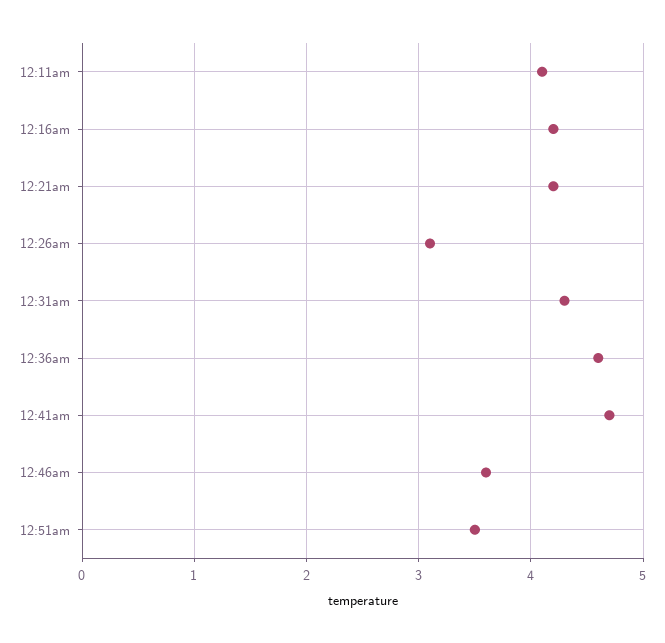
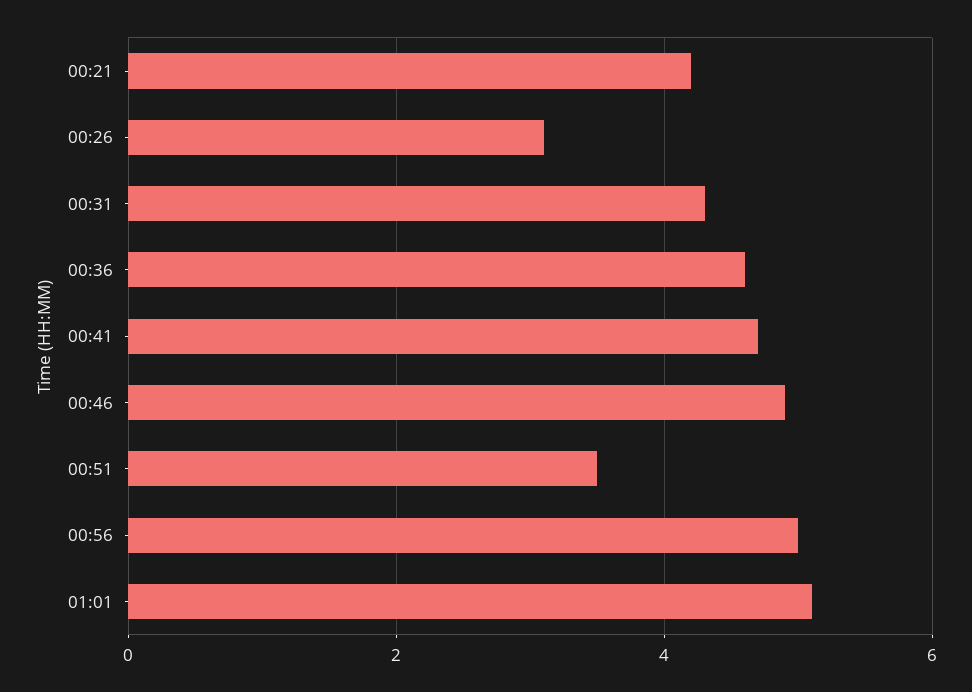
12:11am: 4.1 -> none
12:16am: 4.2 -> none
12:46am: 3.6 -> 5
00:56: none -> 5
01:01: none -> 5

